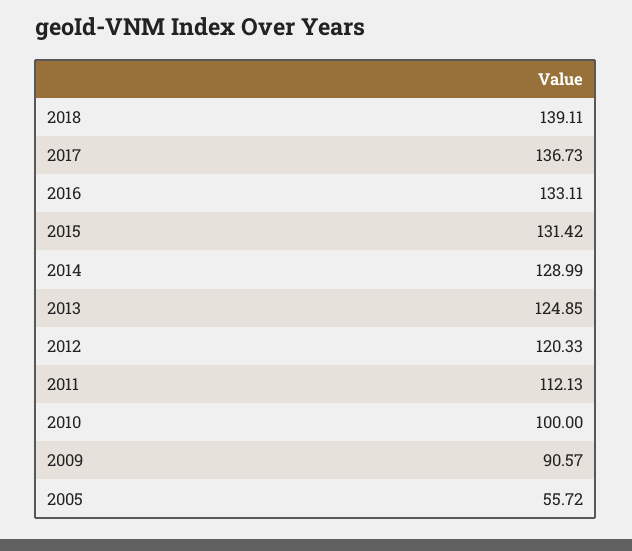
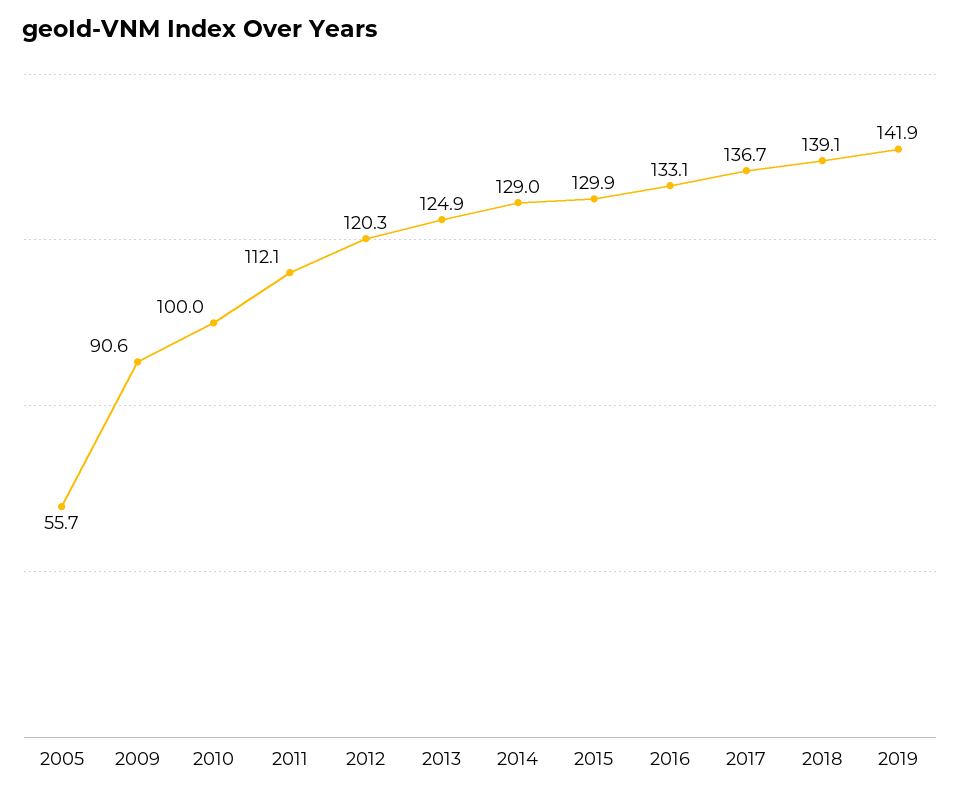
2015: 131.42 -> 129.9
2019: none -> 141.9

